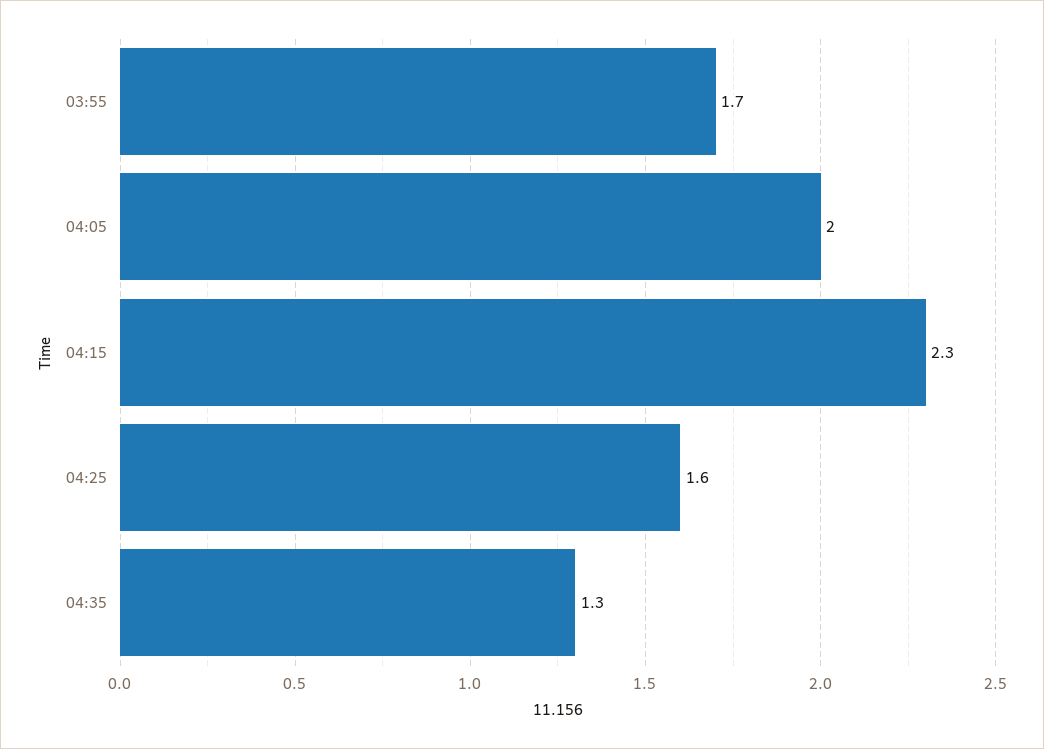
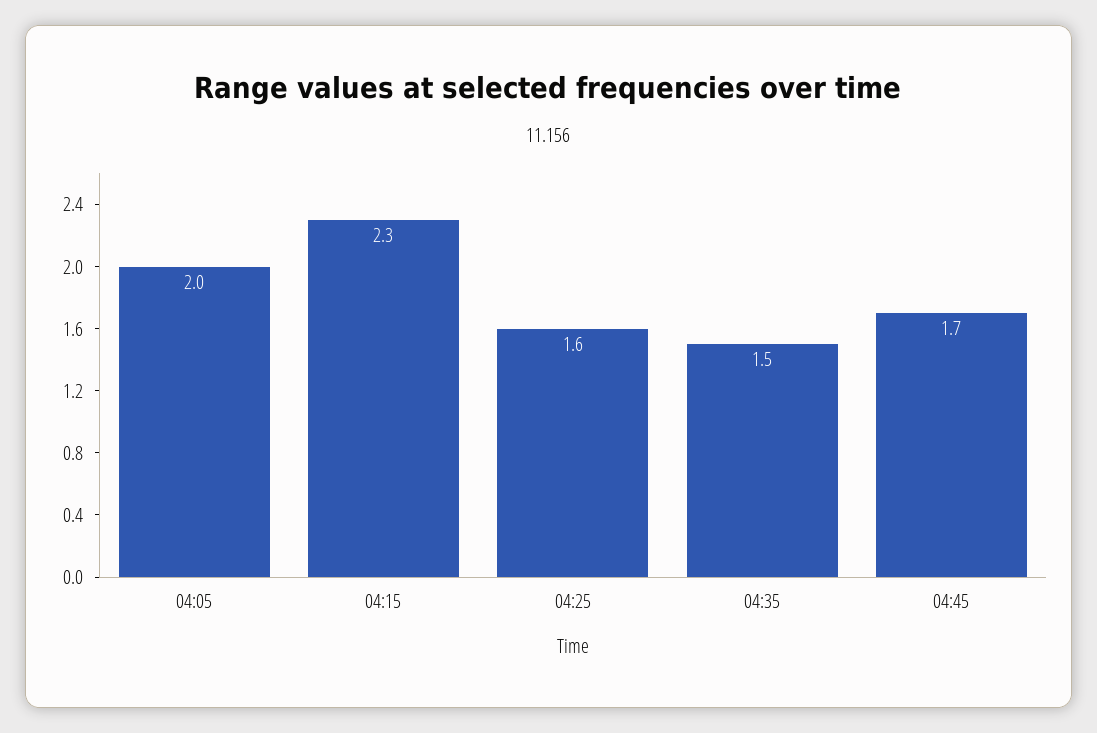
03:55: 1.7 -> none
04:35: 1.3 -> 1.5
04:45: none -> 1.7

